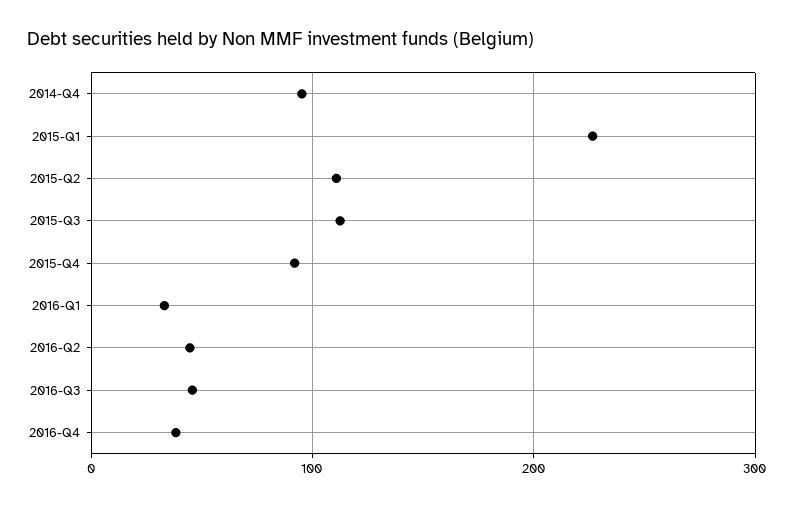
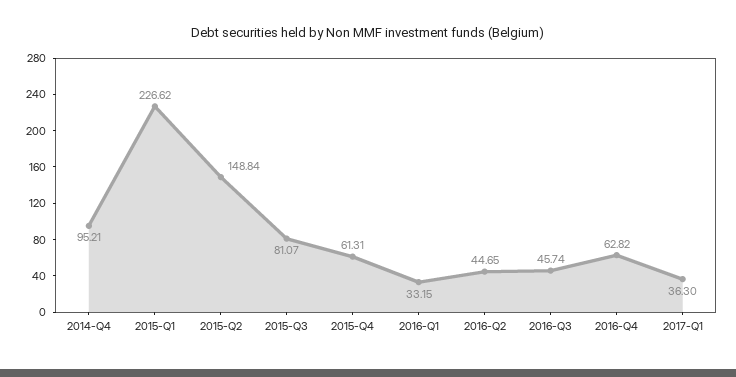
2015-Q2: 110 -> 148.84
2015-Q3: 110 -> 81.07
2015-Q4: 90 -> 61.31
2016-Q4: 40 -> 62.82
2017-Q1: none -> 36.3

